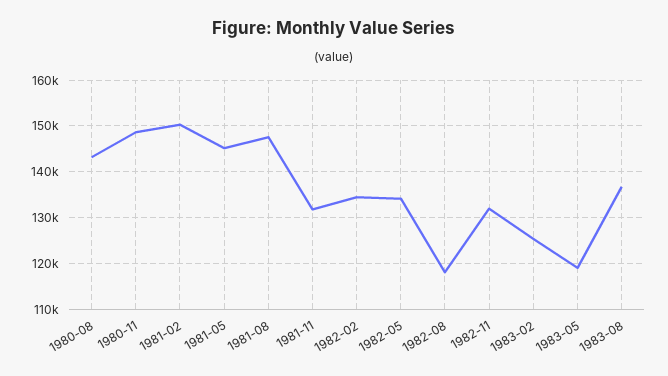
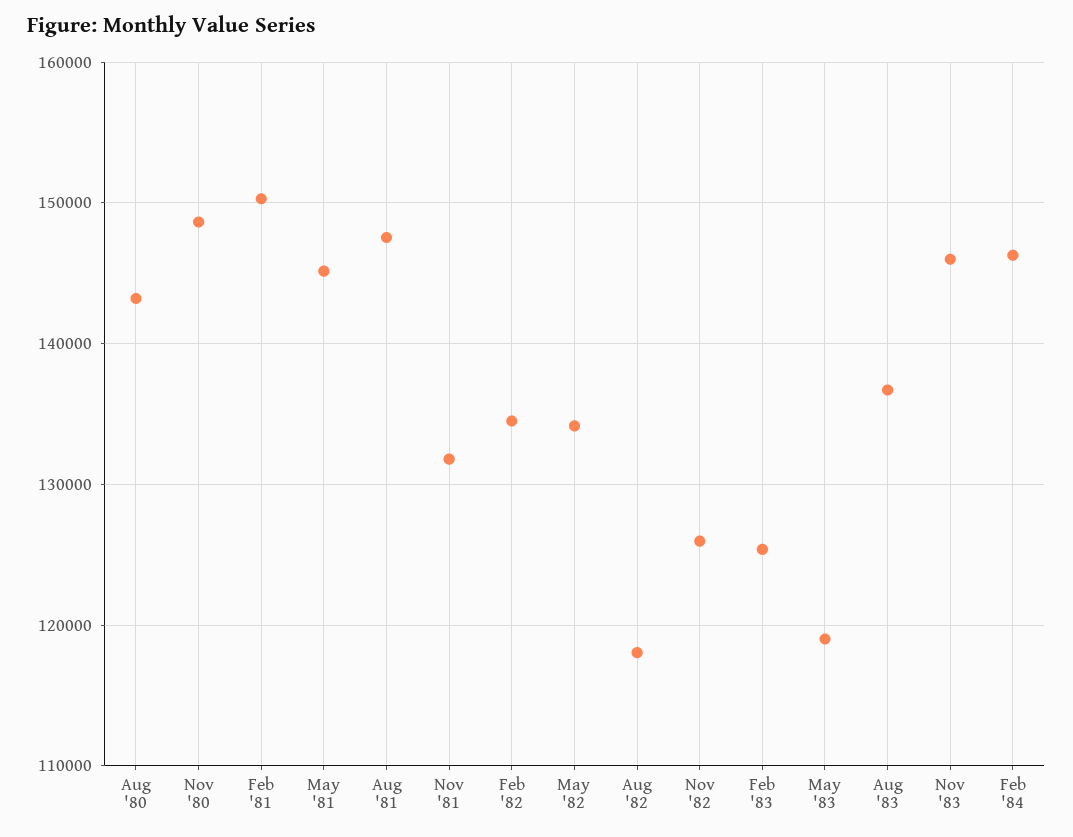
1982-11: 132000 -> 126000
Nov '83: none -> 146000
Feb '84: none -> 146000

